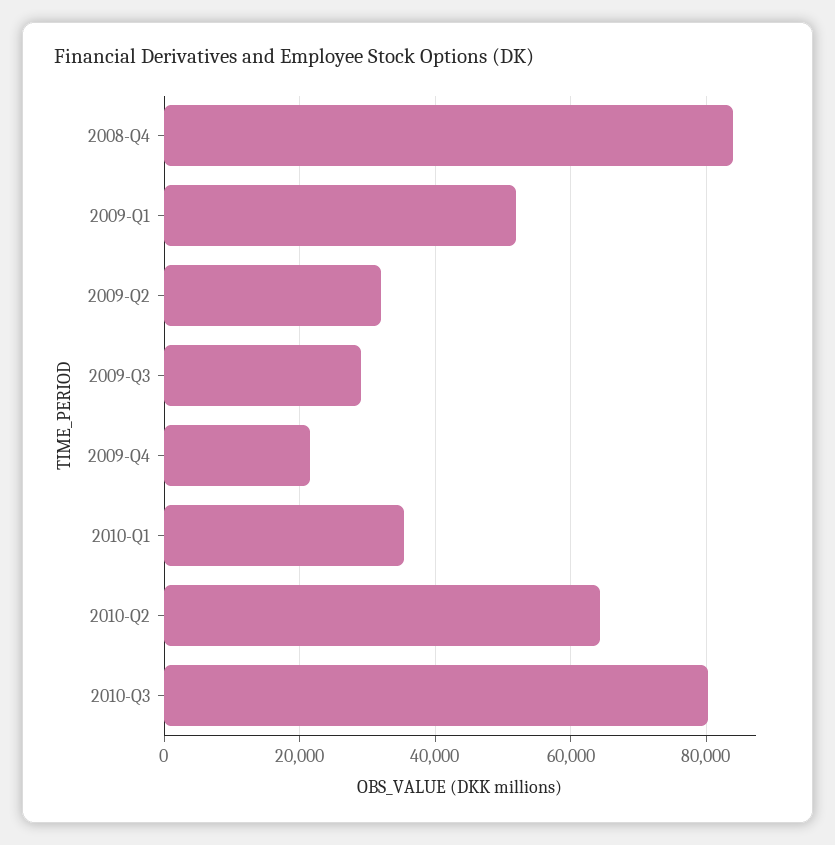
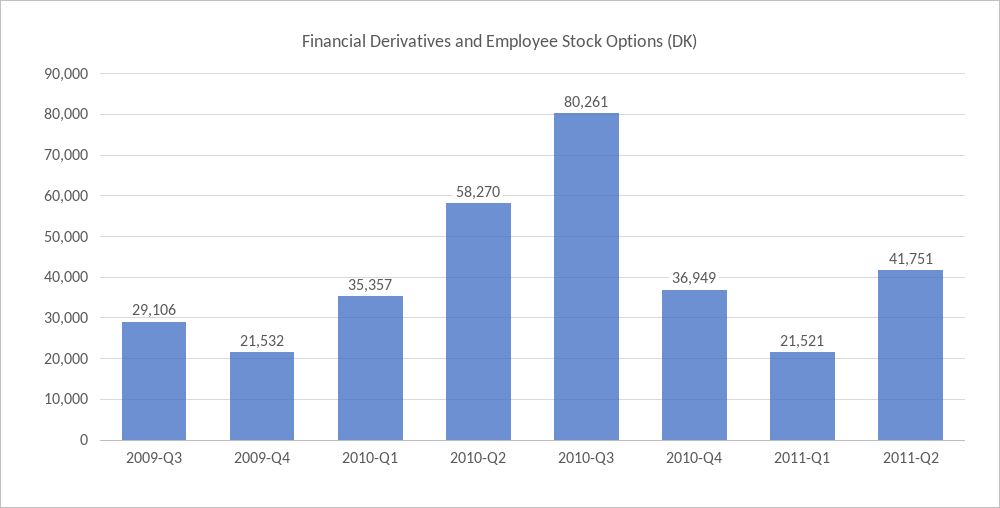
2008-Q4: 84000 -> none
2009-Q1: 52000 -> none
2009-Q2: 32000 -> none
2010-Q2: 64000 -> 58270
2010-Q4: none -> 36949
2011-Q1: none -> 21521
2011-Q2: none -> 41751

